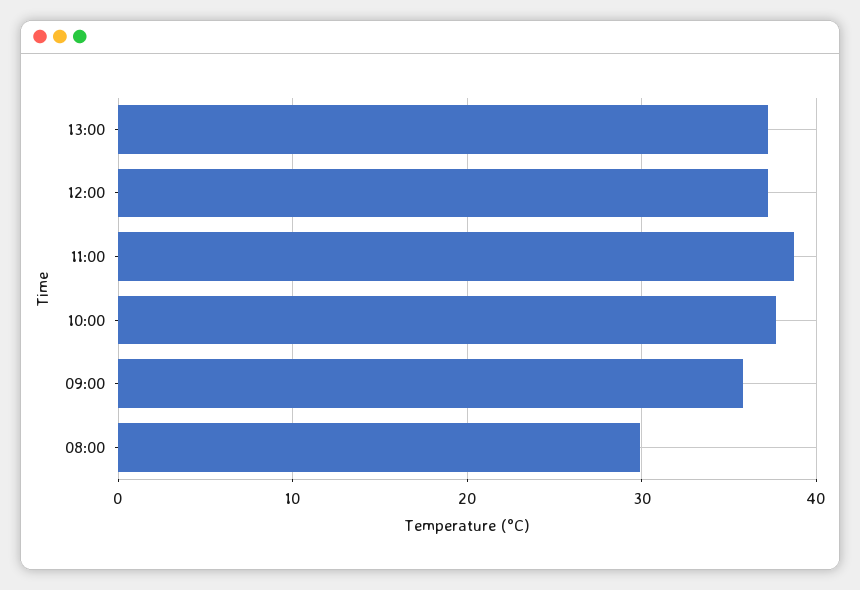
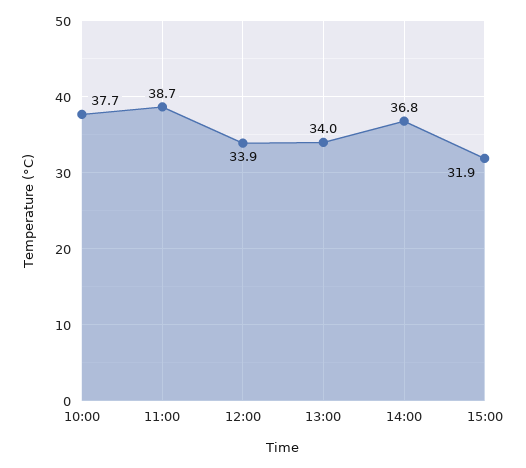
13:00: 37 -> 34
12:00: 37 -> 33.9
09:00: 36 -> none
08:00: 30 -> none
14:00: none -> 36.8
15:00: none -> 31.9

